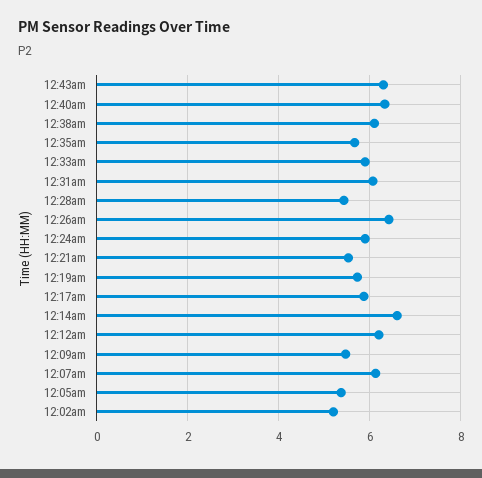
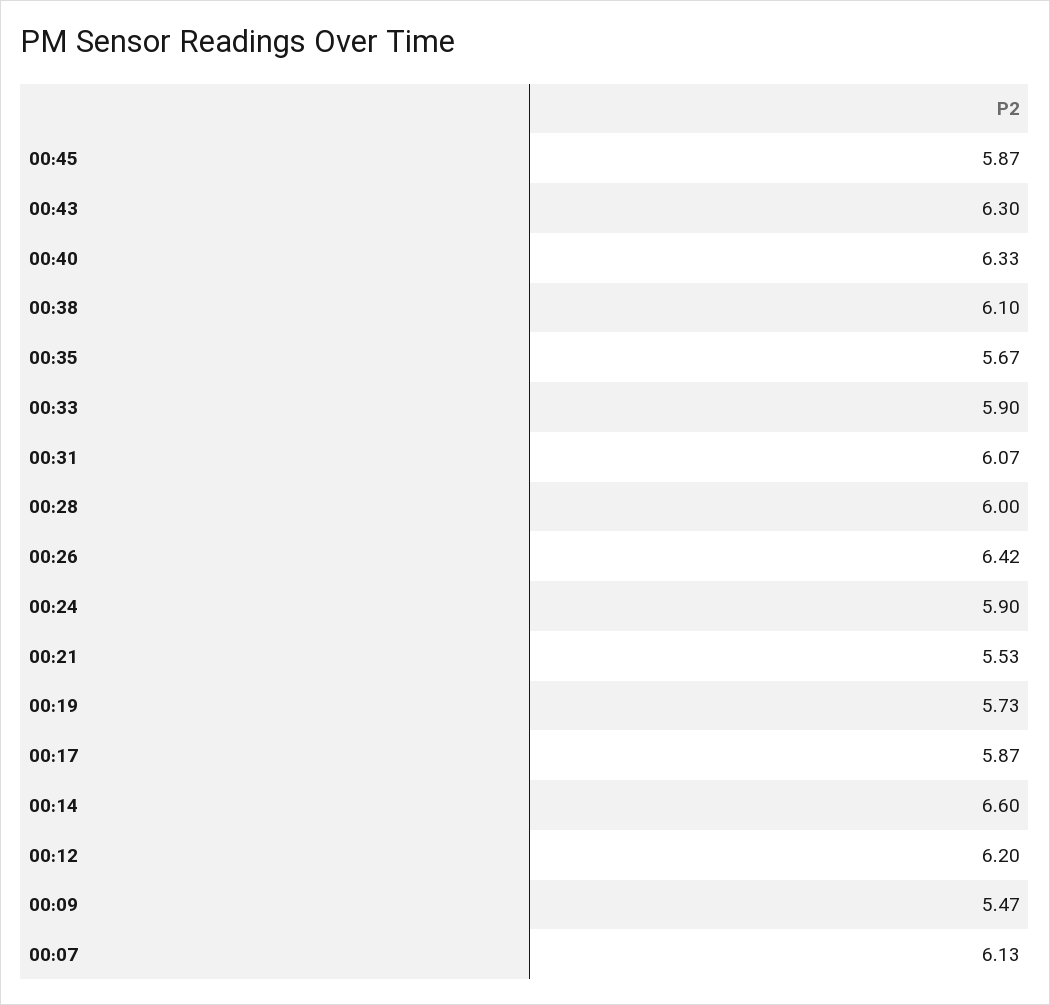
12:28am: 5.4 -> 6
12:05am: 5.4 -> none
12:02am: 5.2 -> none
00:45: none -> 5.87

